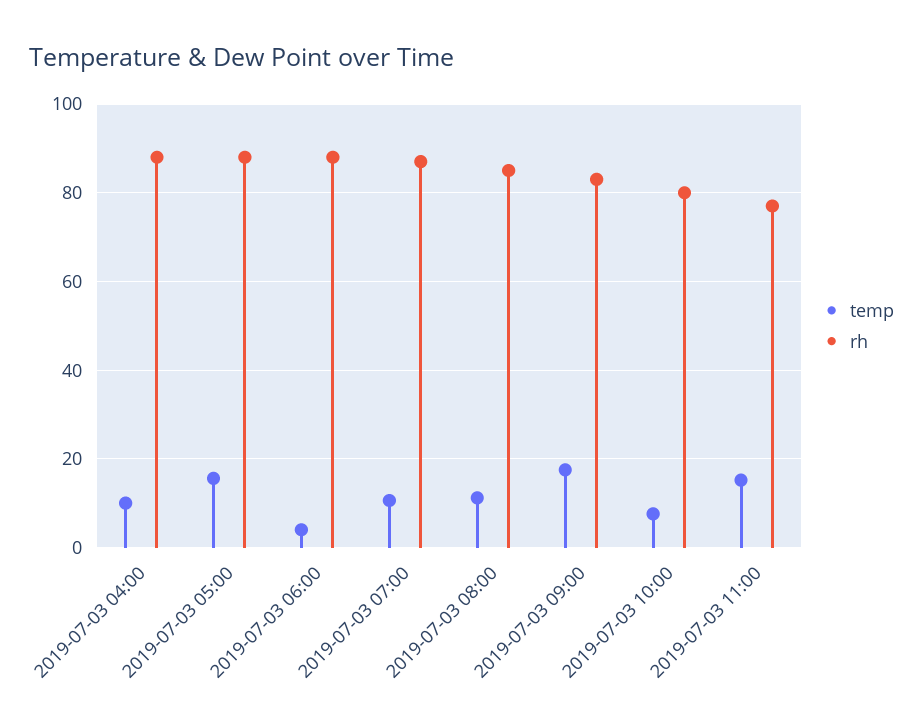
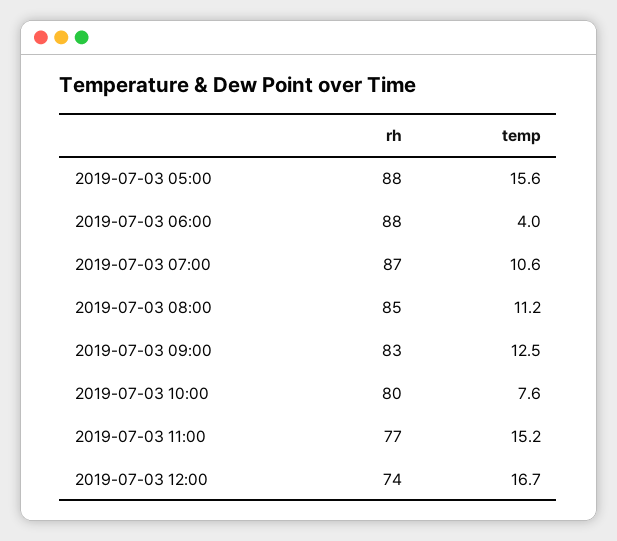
temp, 2019-07-03 04:00: 10 -> none
rh, 2019-07-03 04:00: 88 -> none
temp, 2019-07-03 09:00: 18 -> 12.5
rh, 2019-07-03 12:00: none -> 74
temp, 2019-07-03 12:00: none -> 16.7

